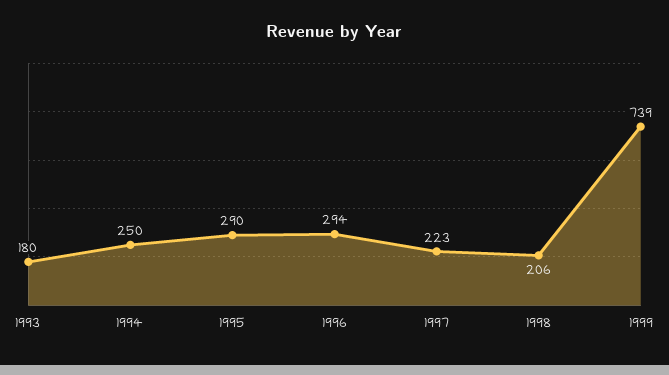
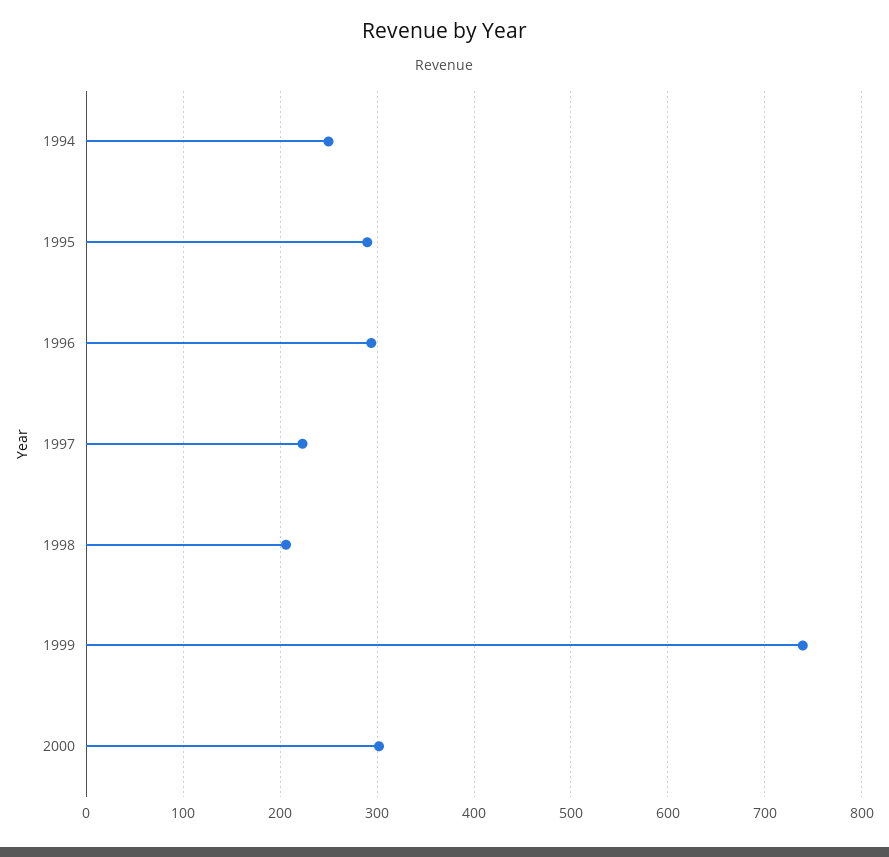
1993: 180 -> none
2000: none -> 300

